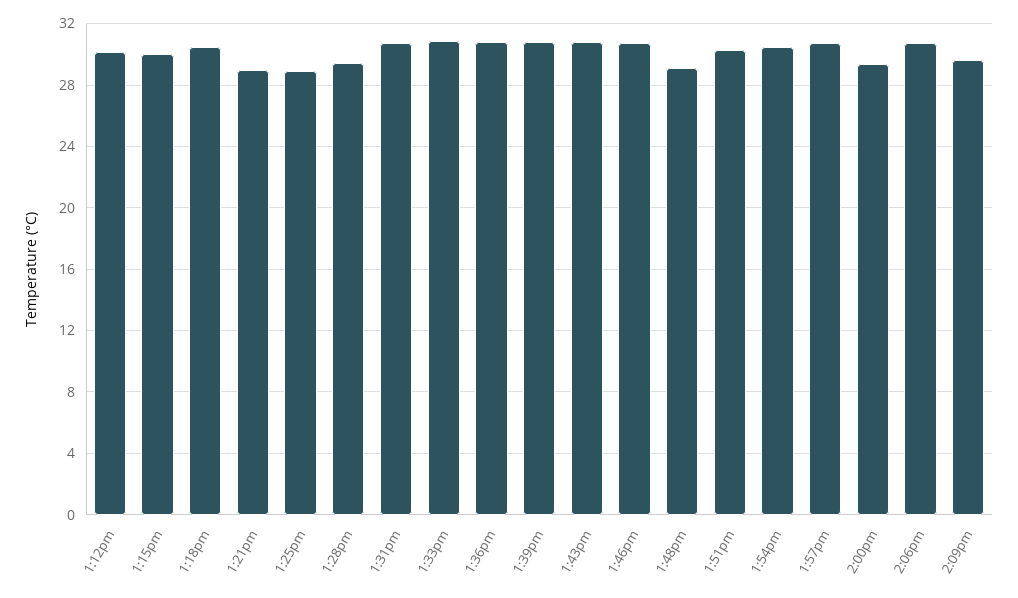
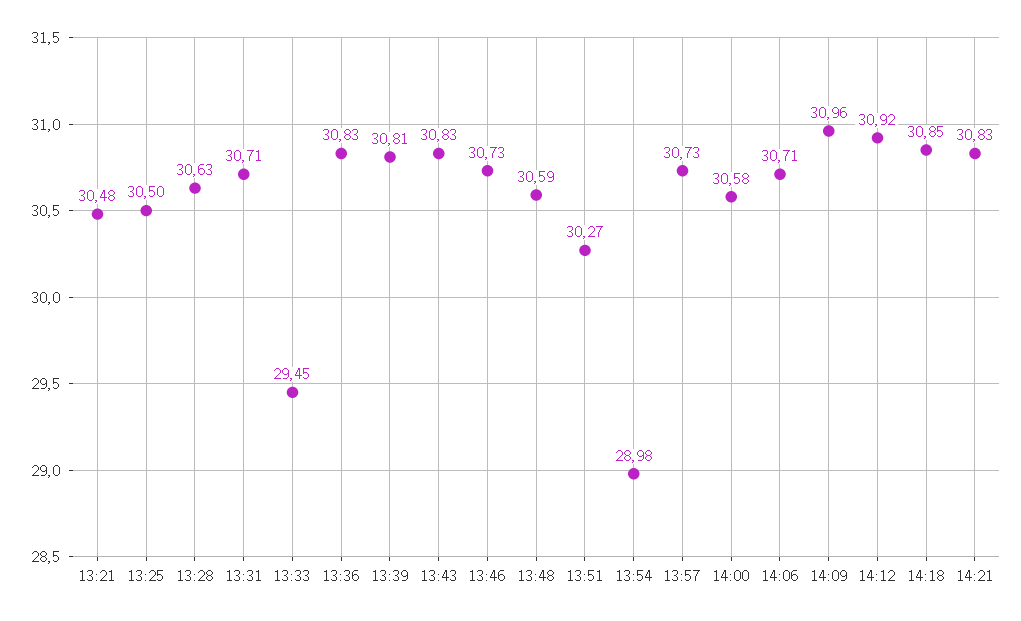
1:12pm: 30 -> none
1:15pm: 30 -> none
1:18pm: 30.5 -> none
1:21pm: 29 -> 30.48
1:25pm: 29 -> 30.5
1:28pm: 29.5 -> 30.63
1:33pm: 31 -> 29.45
1:48pm: 29 -> 30.59
1:54pm: 30.5 -> 28.98
2:00pm: 29.5 -> 30.58
2:09pm: 29.5 -> 30.96
14:12: none -> 30.92
14:18: none -> 30.85
14:21: none -> 30.83

